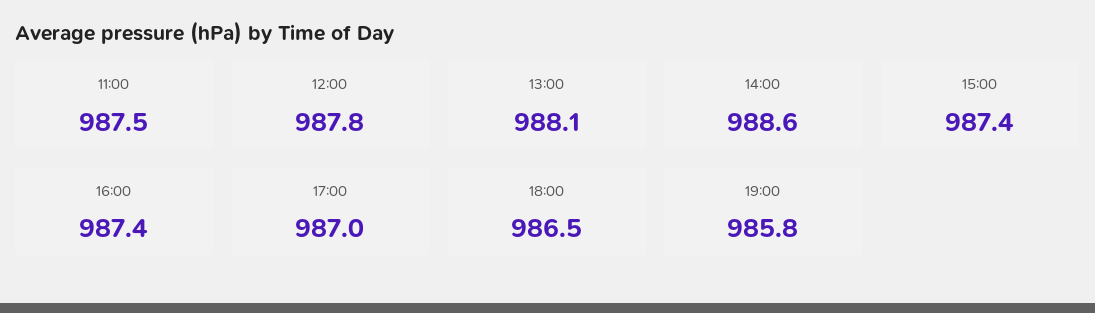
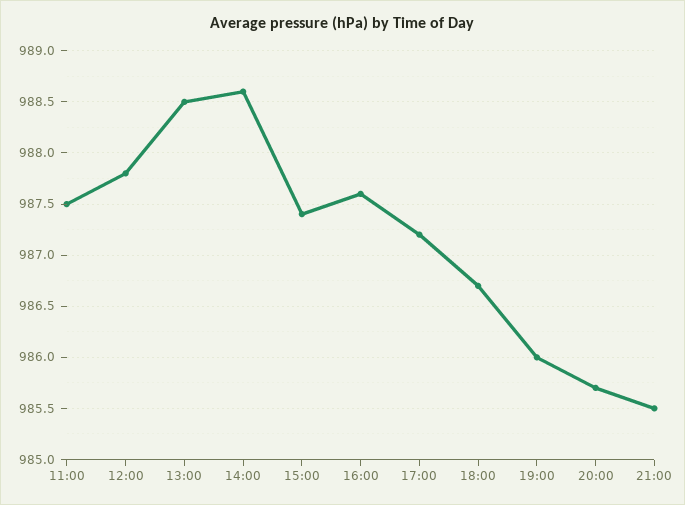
13:00: 988.1 -> 988.5
16:00: 987.4 -> 987.6
17:00: 987 -> 987.2
18:00: 986.5 -> 986.7
19:00: 985.8 -> 986
20:00: none -> 985.7
21:00: none -> 985.5

